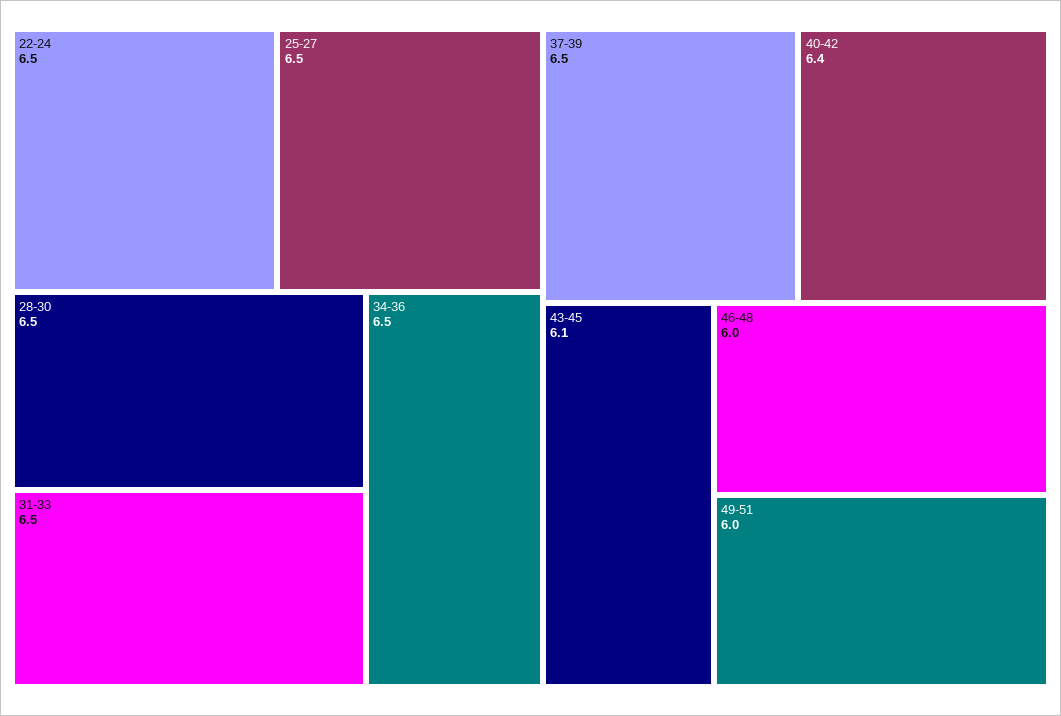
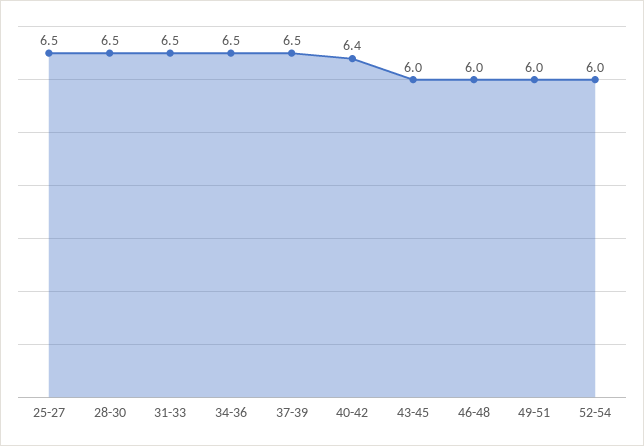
22-24: 6.5 -> none
43-45: 6.1 -> 6
52-54: none -> 6

